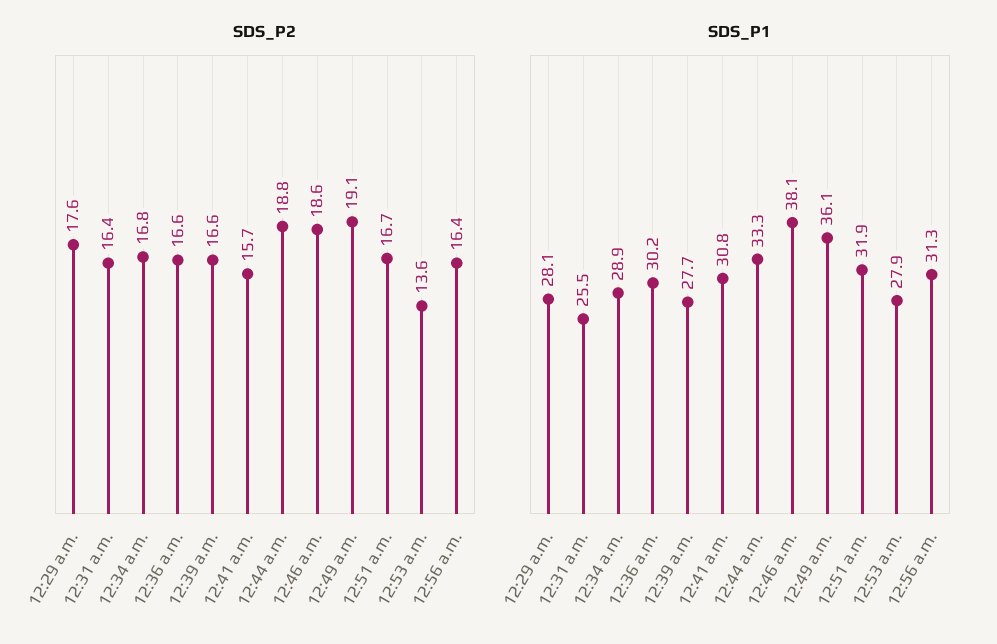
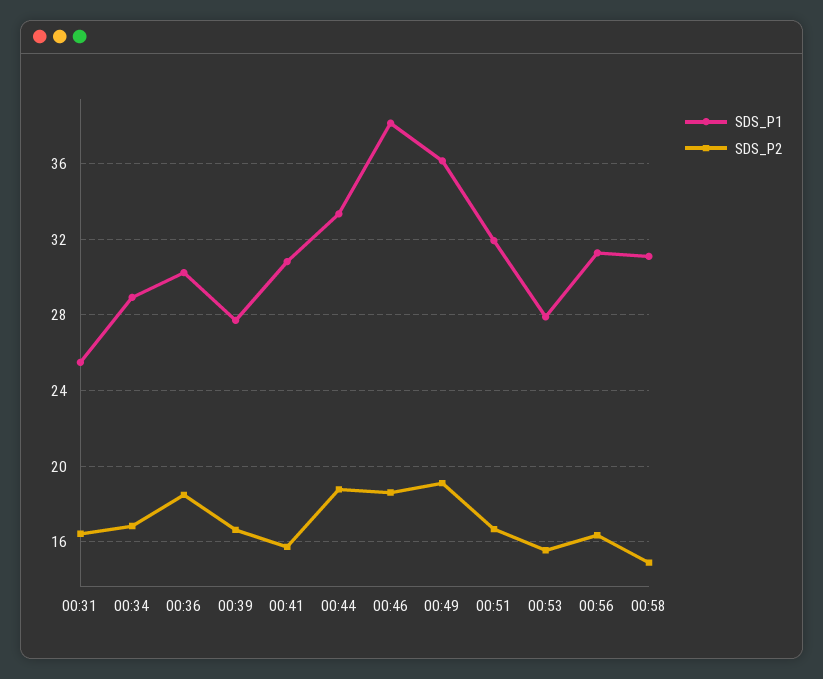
SDS_P2, 12:29 a.m.: 17.6 -> none
SDS_P2, 12:36 a.m.: 16.6 -> 18.5
SDS_P2, 12:53 a.m.: 13.6 -> 15.5
SDS_P1, 12:29 a.m.: 28.1 -> none
SDS_P1, 00:58: none -> 31
SDS_P2, 00:58: none -> 15

